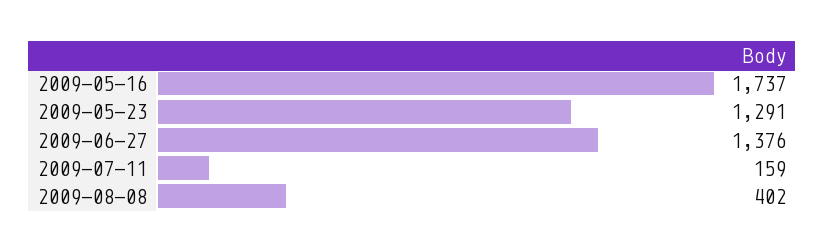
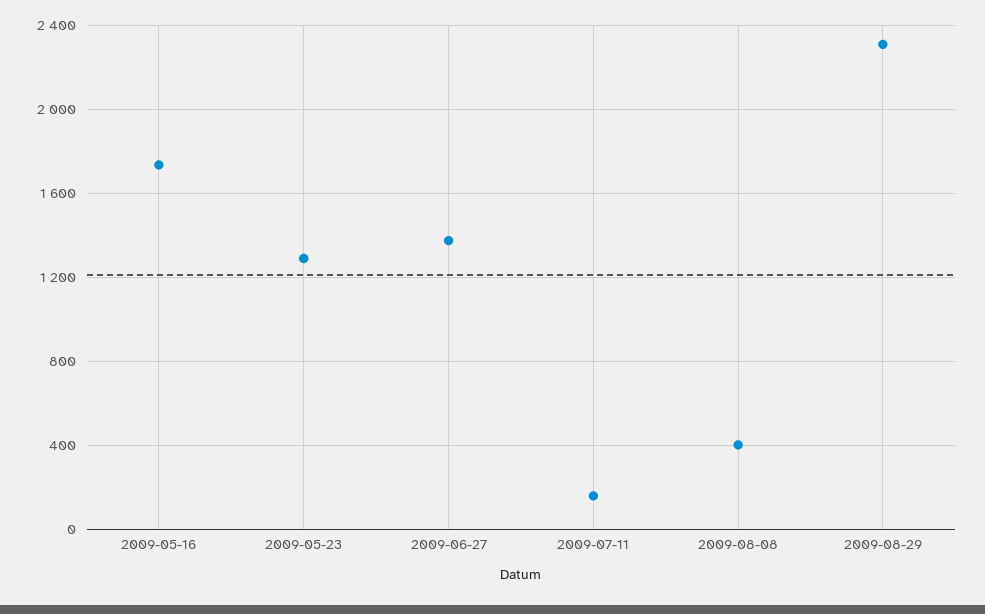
2009-08-29: none -> 2300

